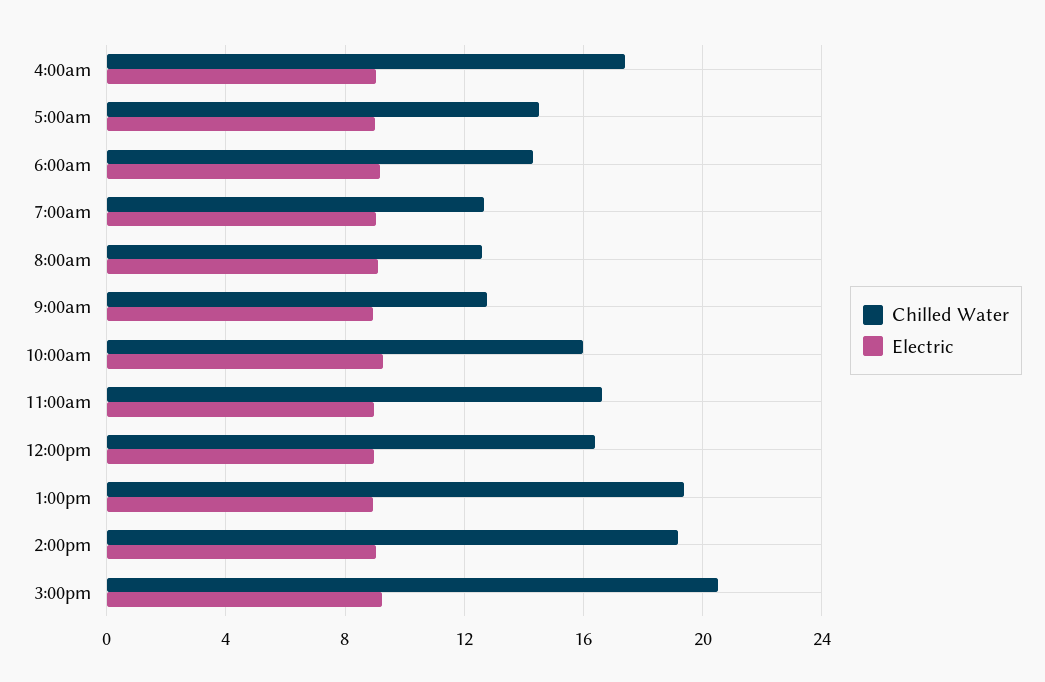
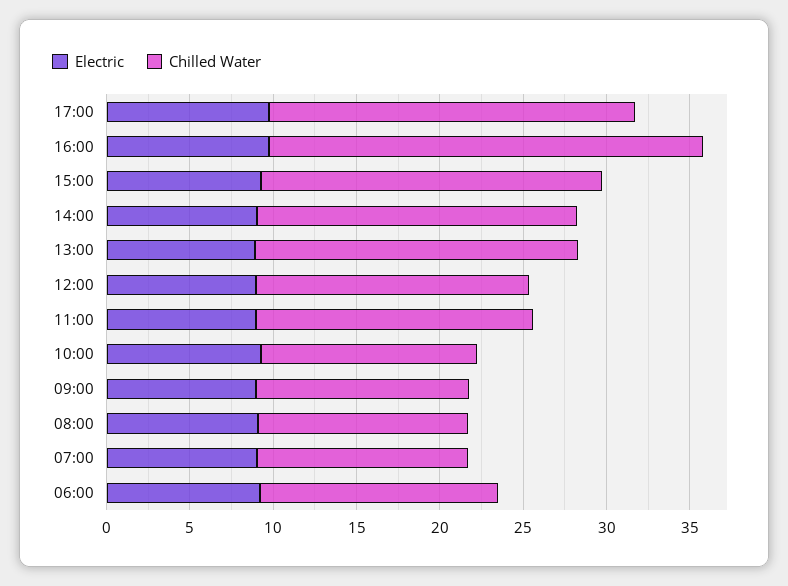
Chilled Water, 4:00am: 17.5 -> none
Electric, 4:00am: 9 -> none
Chilled Water, 5:00am: 14.5 -> none
Electric, 5:00am: 9 -> none
Chilled Water, 10:00am: 16 -> 13
Electric, 17:00: none -> 10
Chilled Water, 17:00: none -> 22
Electric, 16:00: none -> 10
Chilled Water, 16:00: none -> 26

